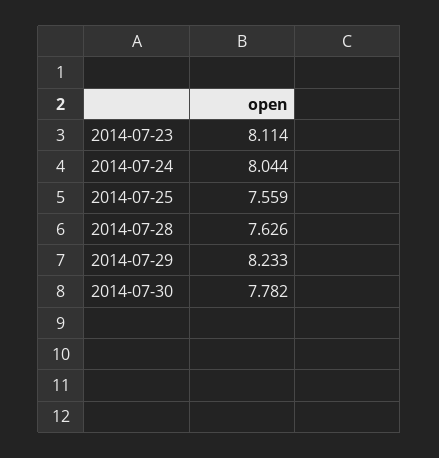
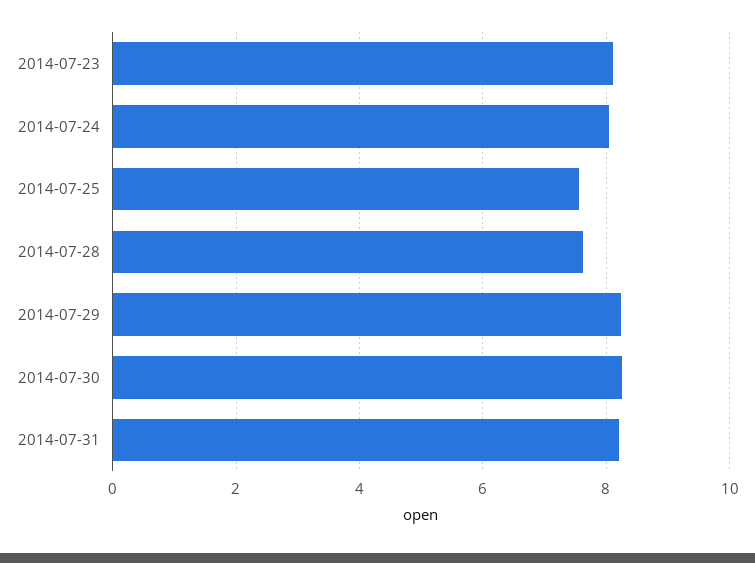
2014-07-30: 7.782 -> 8.2
2014-07-31: none -> 8.2

